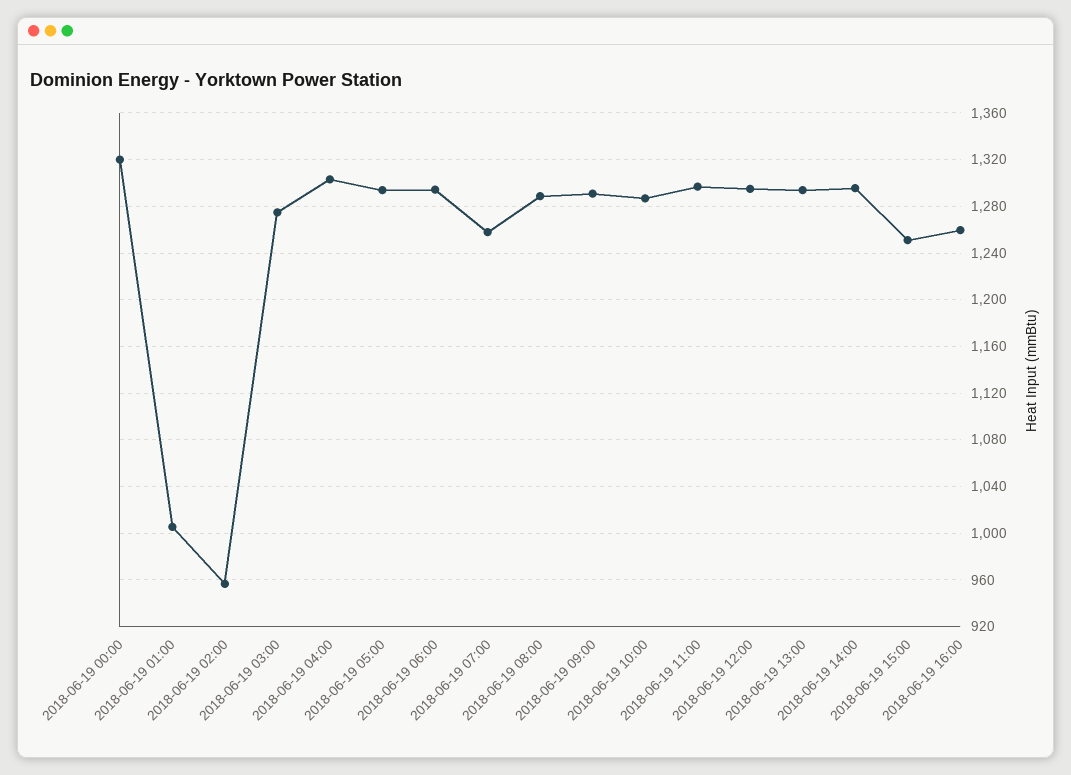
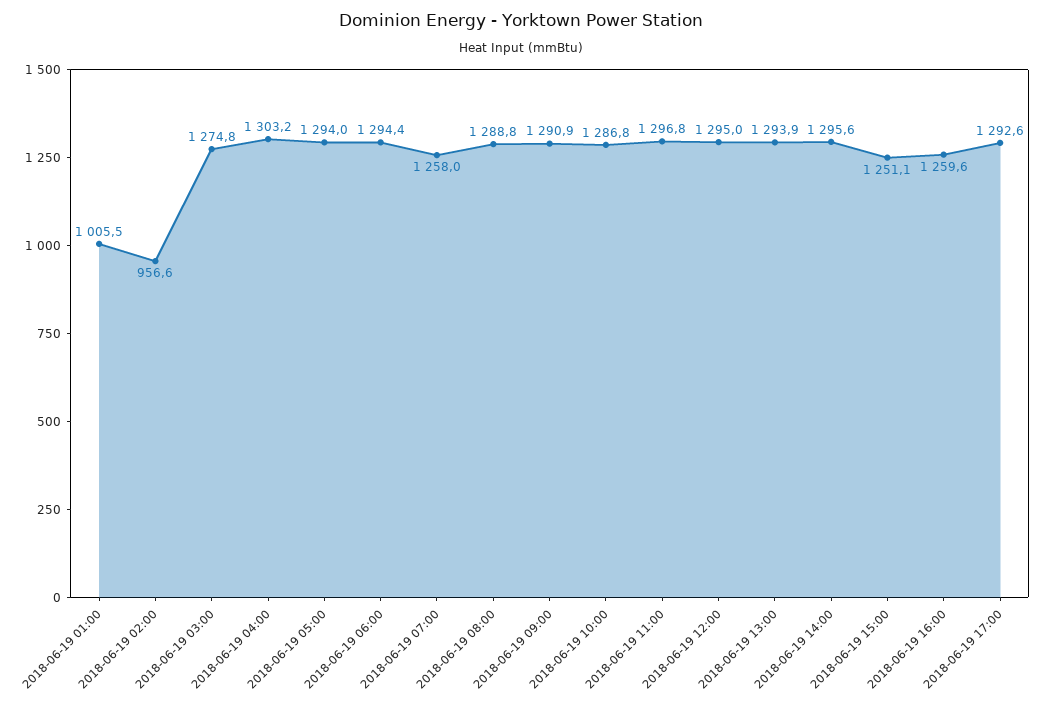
2018-06-19 00:00: 1320 -> none
2018-06-19 17:00: none -> 1292.6

